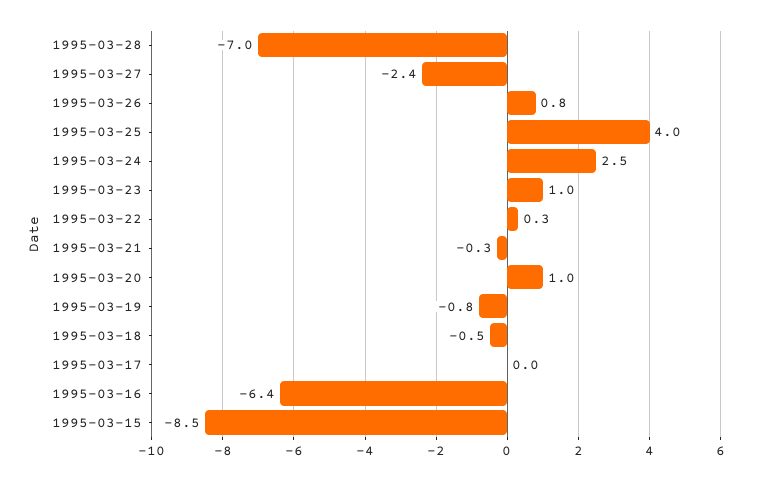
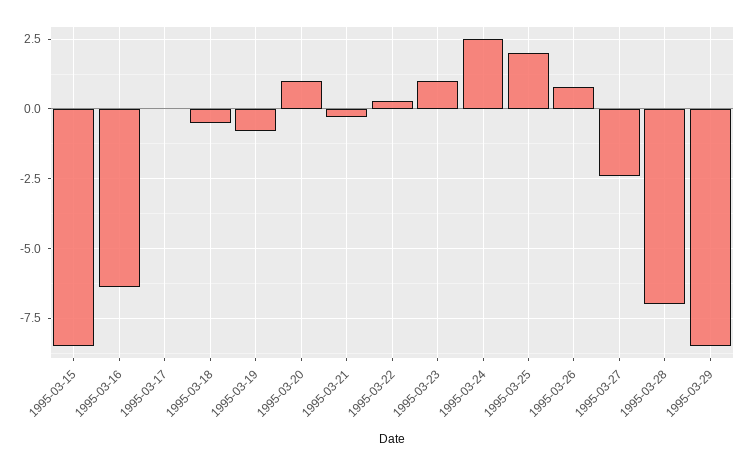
1995-03-25: 4 -> 2
1995-03-29: none -> -8.5

